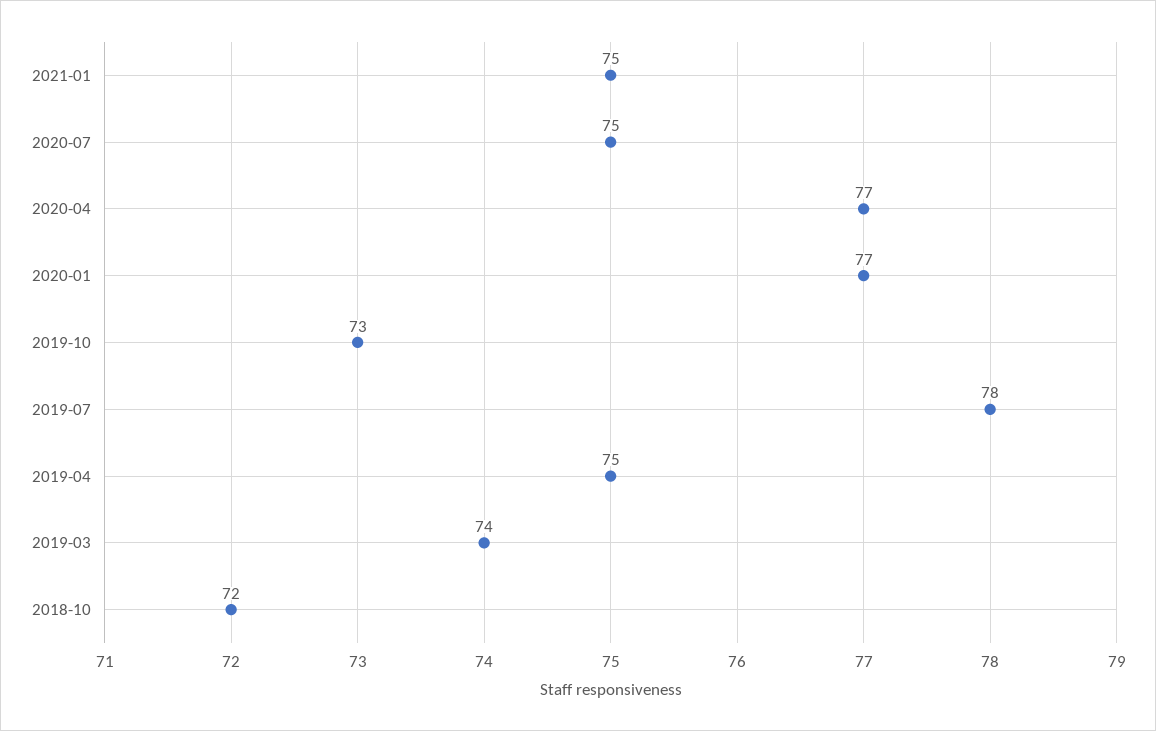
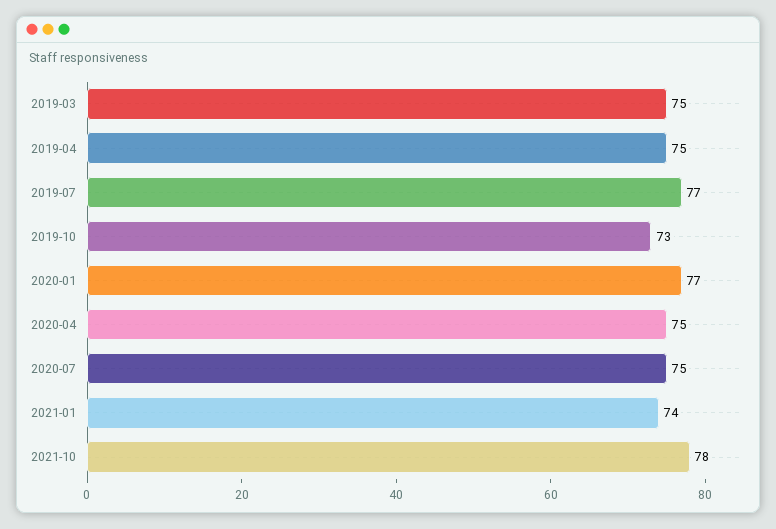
2021-01: 75 -> 74
2020-04: 77 -> 75
2019-07: 78 -> 77
2019-03: 74 -> 75
2018-10: 72 -> none
2021-10: none -> 78

